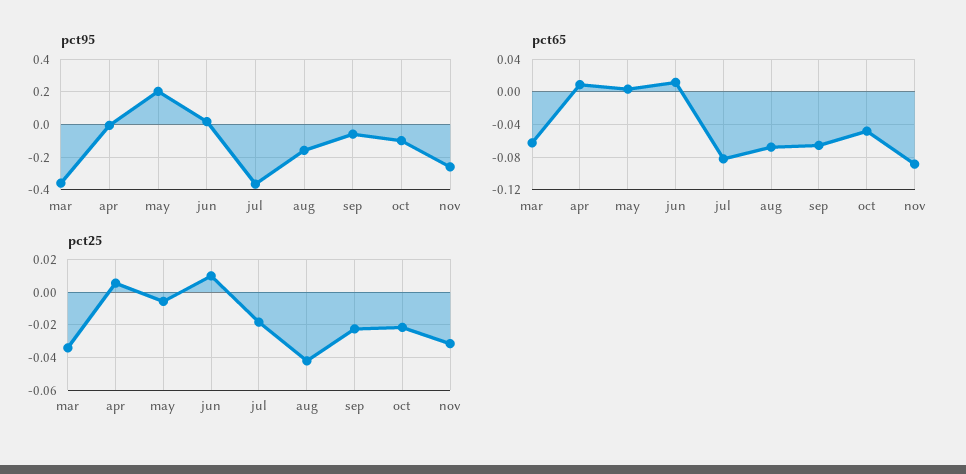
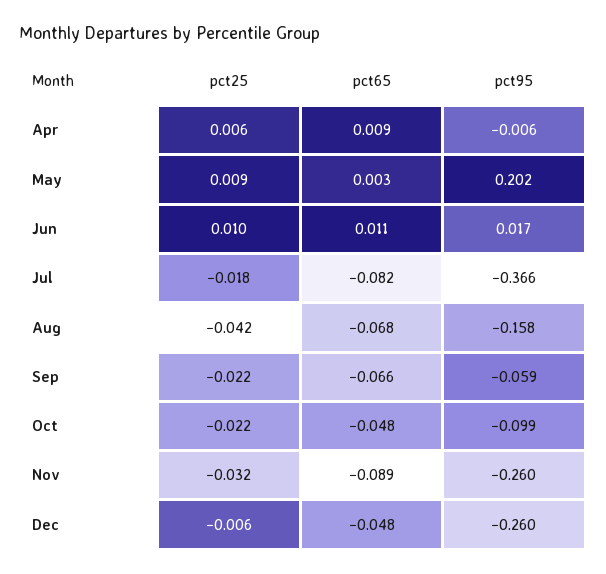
pct95, mar: -0.35 -> none
pct65, mar: -0.06 -> none
pct25, mar: -0.035 -> none
pct25, may: -0.005 -> 0.009
pct25, Dec: none -> -0.006
pct65, Dec: none -> -0.048
pct95, Dec: none -> -0.26

